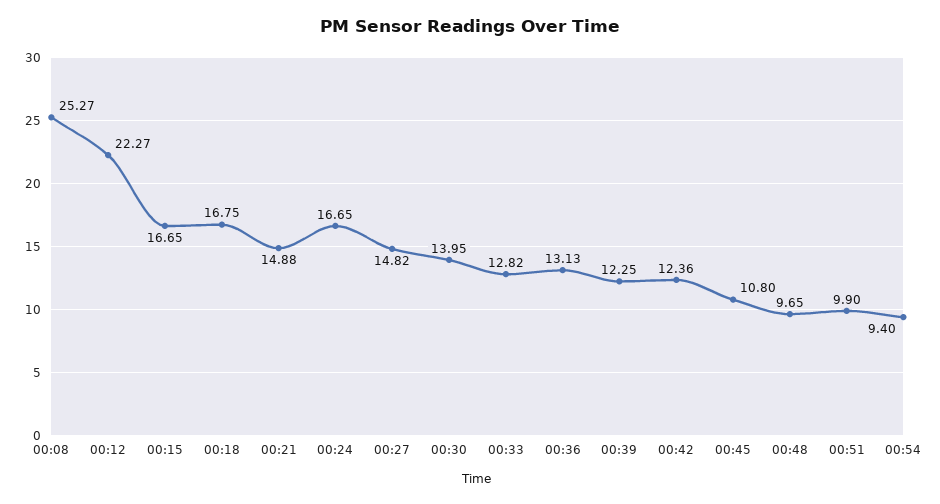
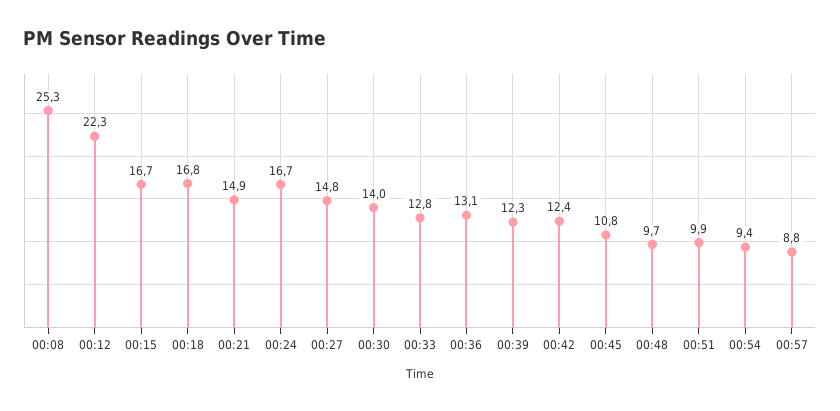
00:57: none -> 8.8

